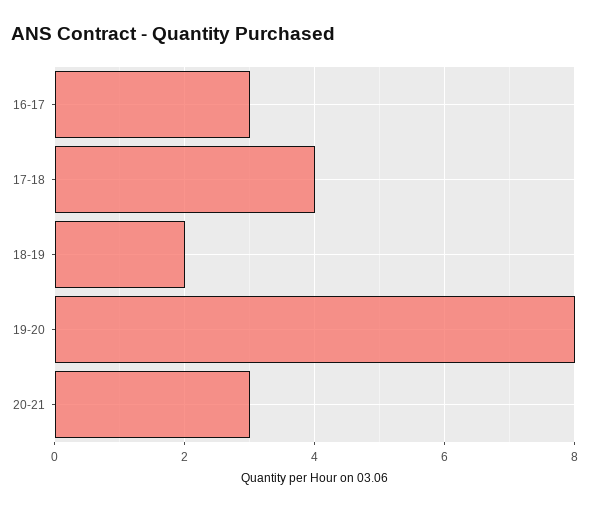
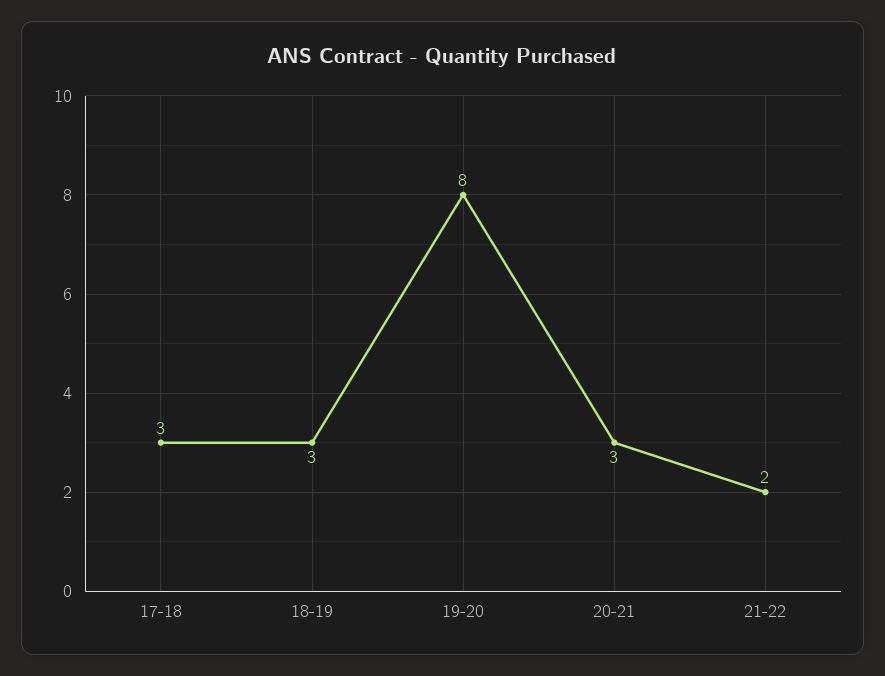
16-17: 3 -> none
17-18: 4 -> 3
18-19: 2 -> 3
21-22: none -> 2

